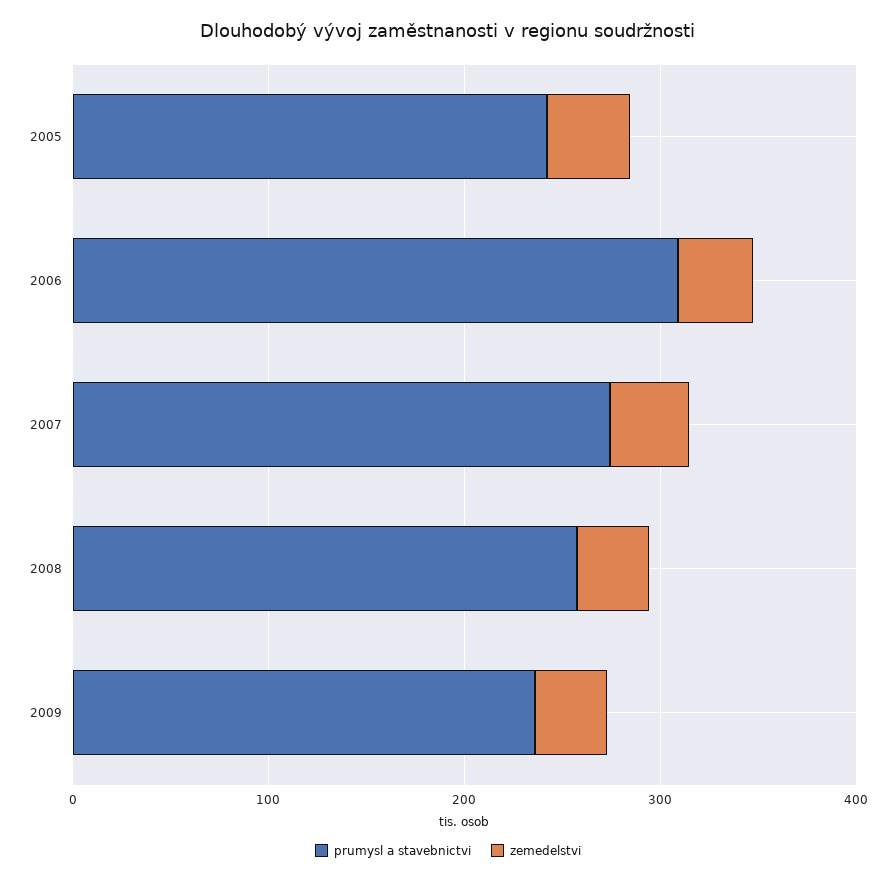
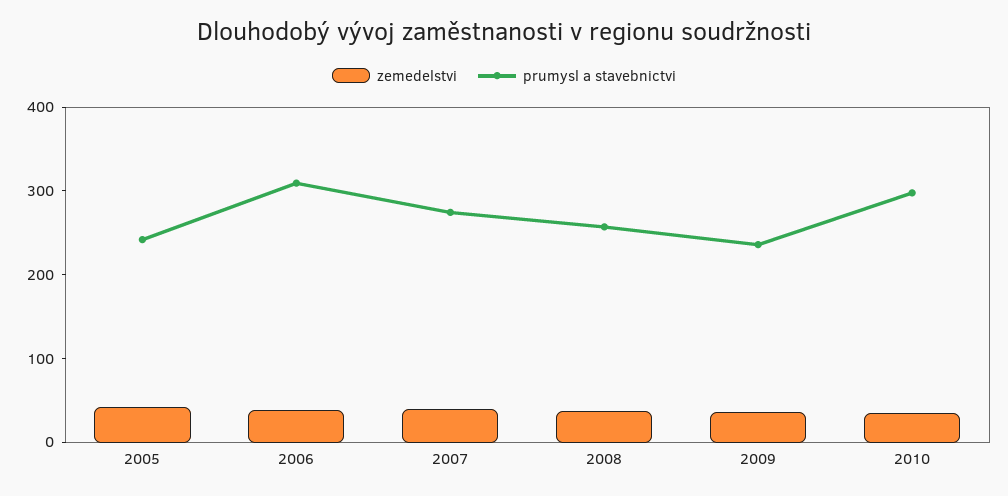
zemedelstvi, 2010: none -> 40
prumysl a stavebnictvi, 2010: none -> 300

